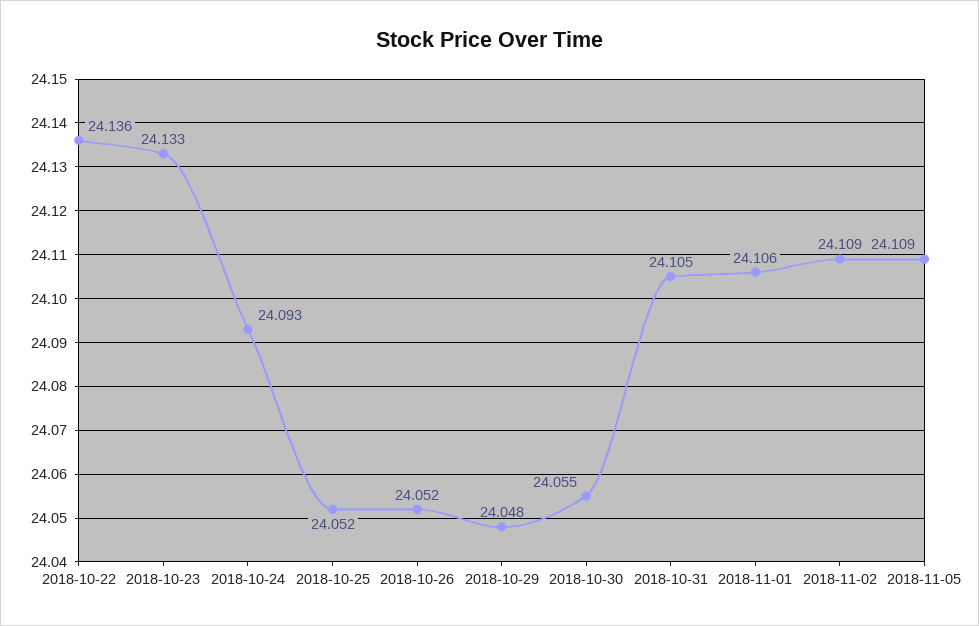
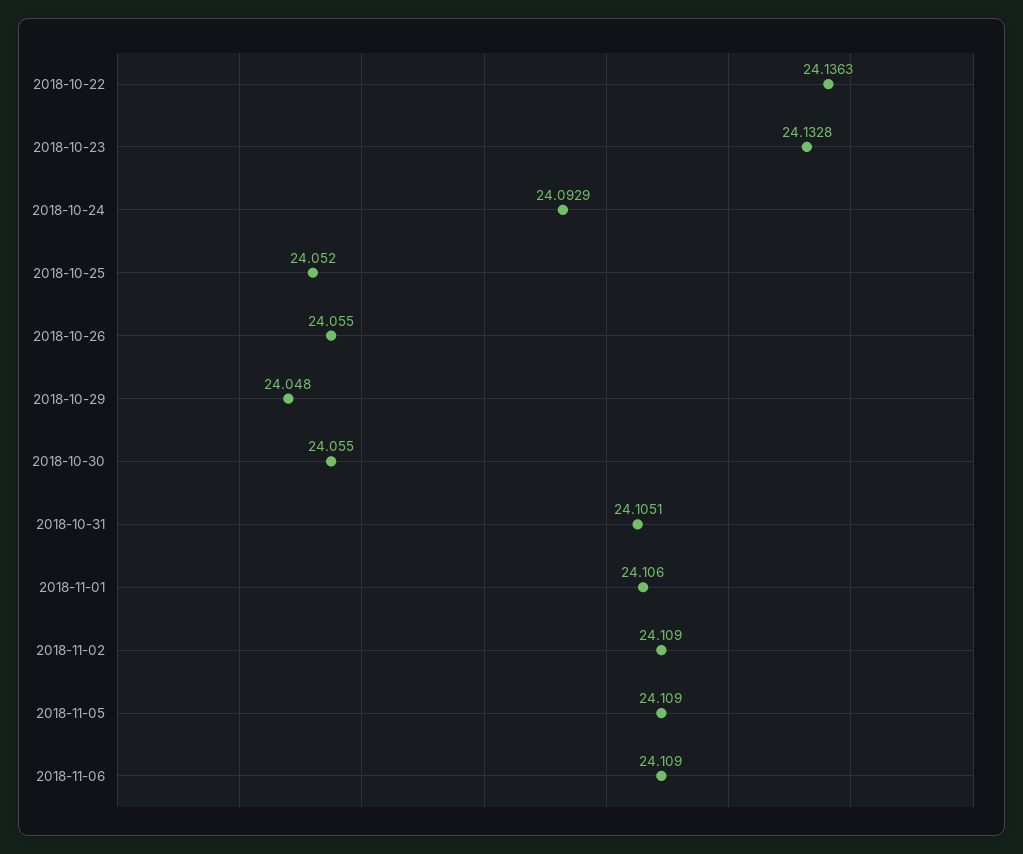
2018-10-26: 24.052 -> 24.055
2018-11-06: none -> 24.109

